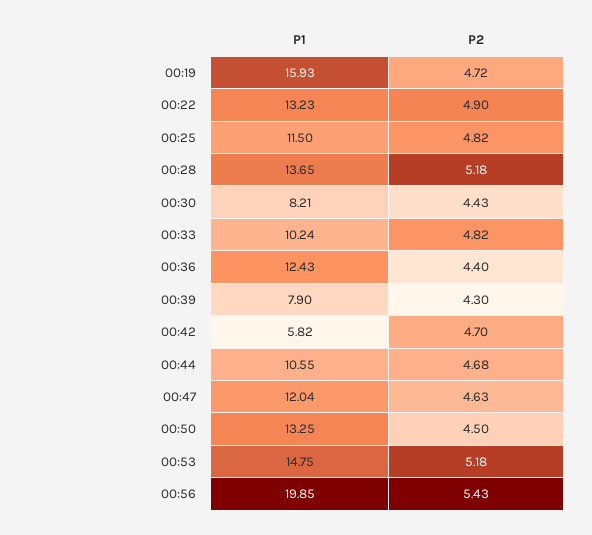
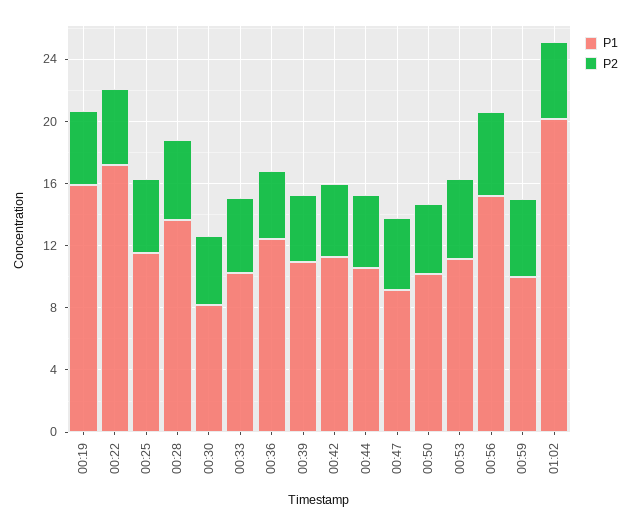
P1, 00:22: 13.23 -> 17
P1, 00:39: 7.9 -> 11
P1, 00:42: 5.82 -> 11
P1, 00:47: 12.04 -> 9
P1, 00:50: 13.25 -> 10
P1, 00:53: 14.75 -> 11
P1, 00:56: 19.85 -> 15
P1, 00:59: none -> 10
P2, 00:59: none -> 5
P1, 01:02: none -> 20
P2, 01:02: none -> 5

